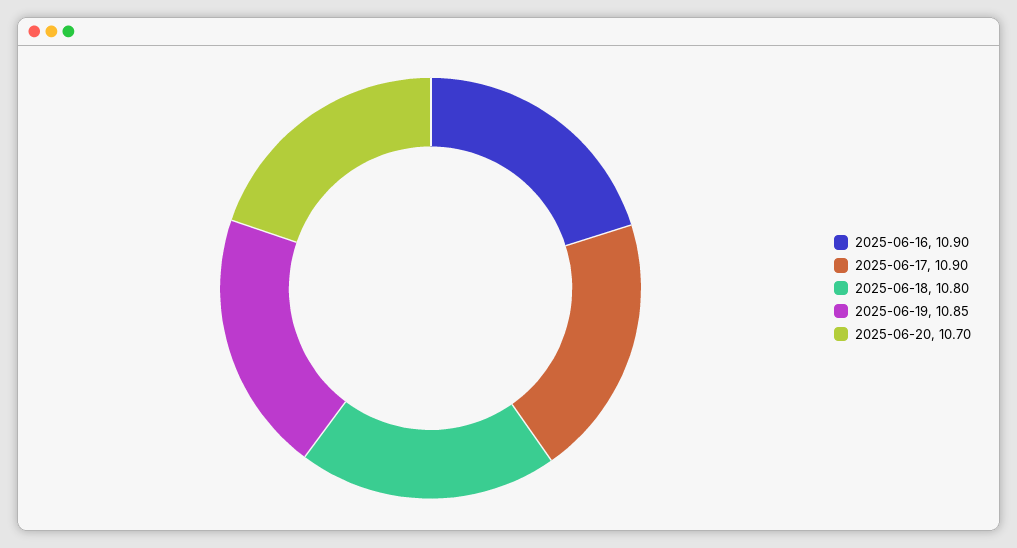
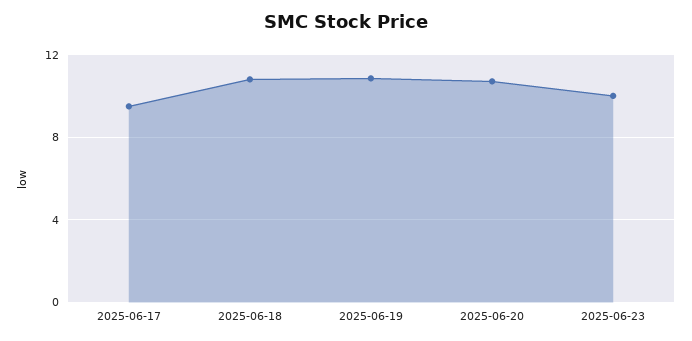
2025-06-16: 10.9 -> none
2025-06-17: 10.9 -> 9.5
2025-06-23: none -> 10

